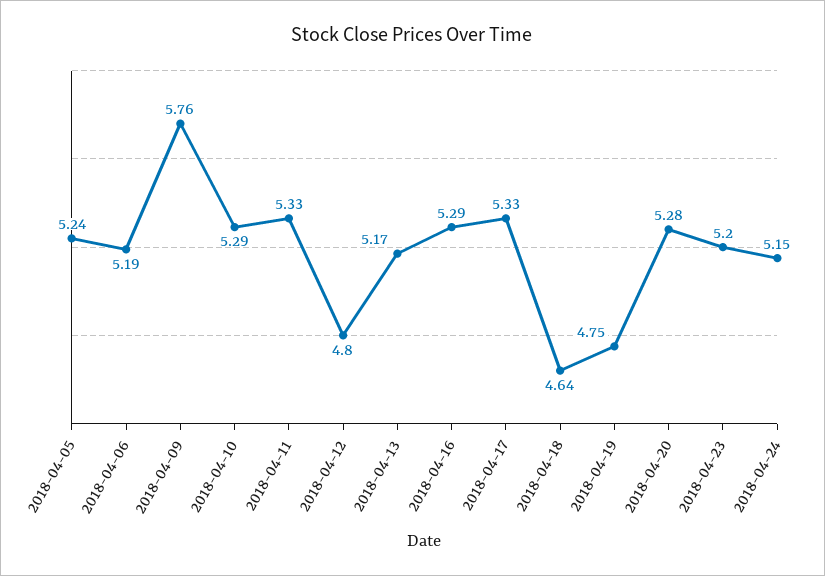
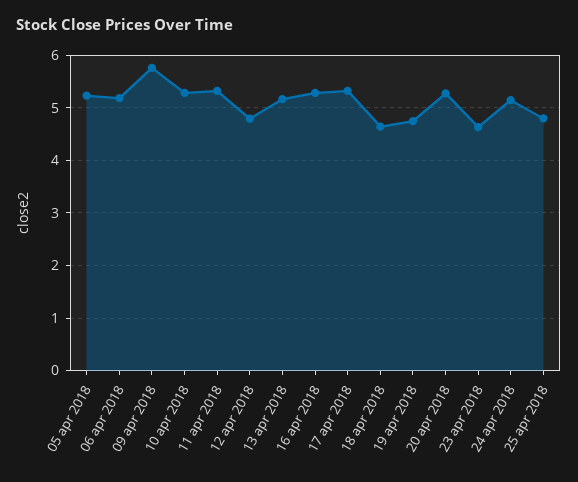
2018-04-23: 5.2 -> 4.6
25 apr 2018: none -> 4.8

